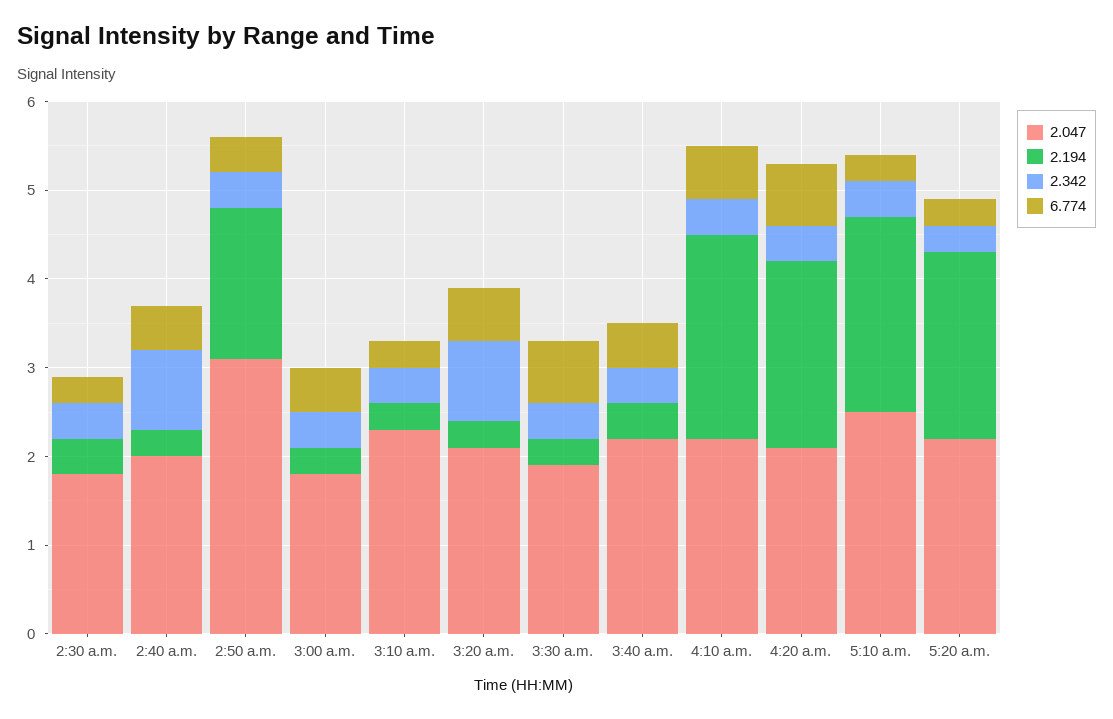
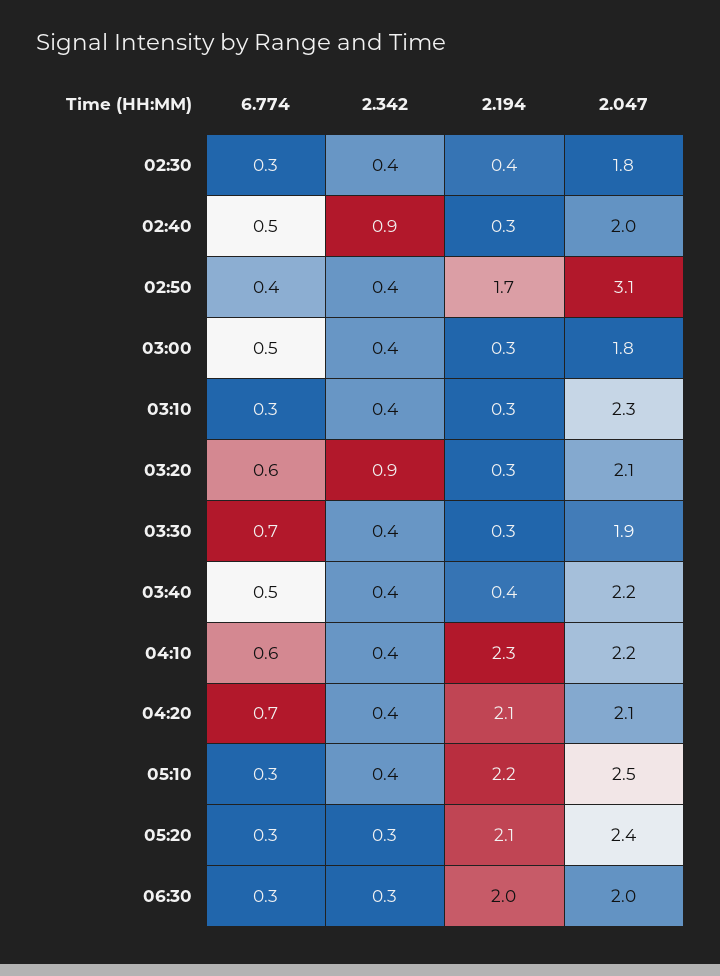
2.047, 5:20 a.m.: 2.2 -> 2.4
6.774, 06:30: none -> 0.3
2.342, 06:30: none -> 0.3
2.194, 06:30: none -> 2
2.047, 06:30: none -> 2

